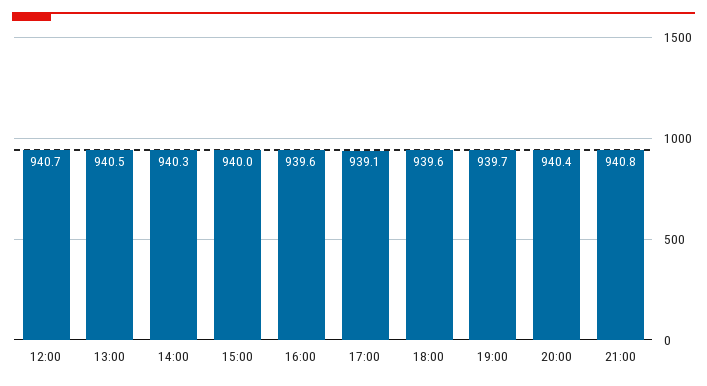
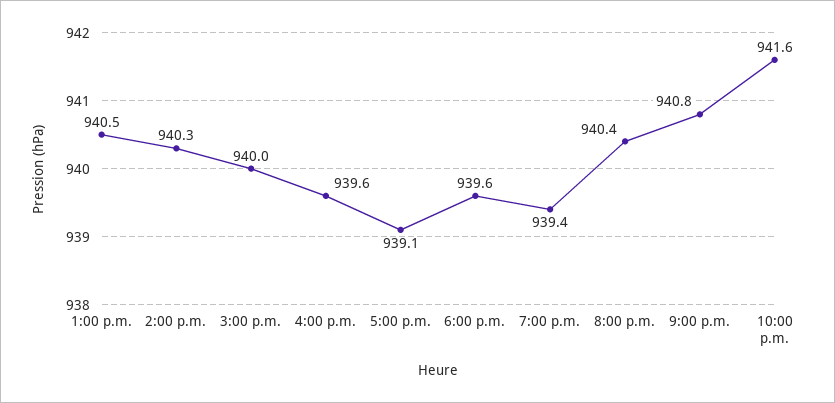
12:00: 940.7 -> none
19:00: 939.7 -> 939.4
10:00 p.m.: none -> 941.6

